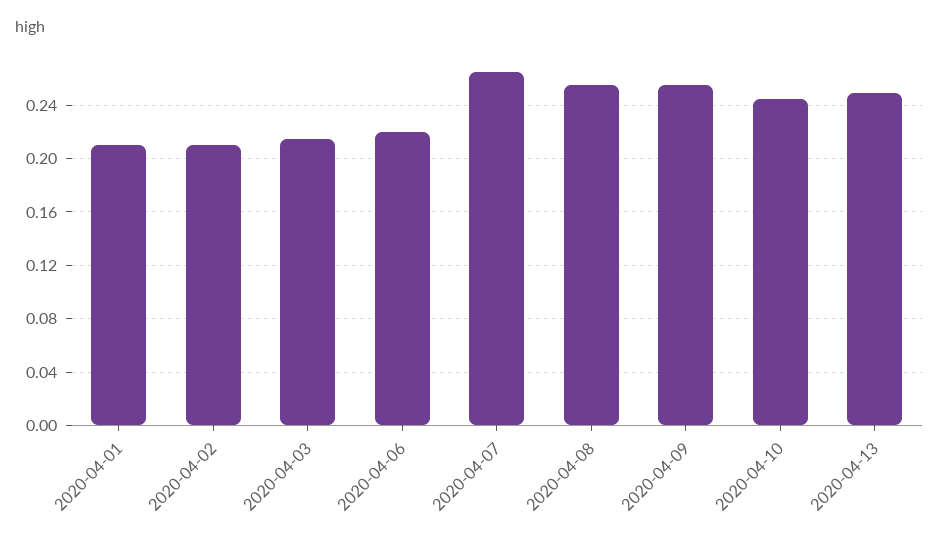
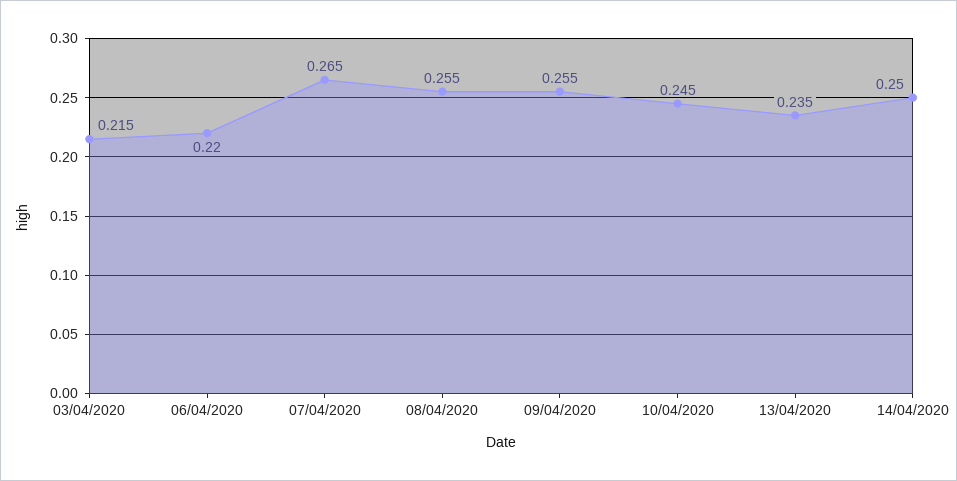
2020-04-01: 0.21 -> none
2020-04-02: 0.21 -> none
2020-04-13: 0.25 -> 0.235
14/04/2020: none -> 0.25

